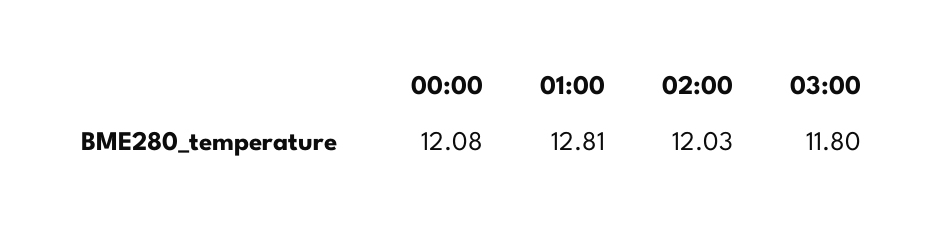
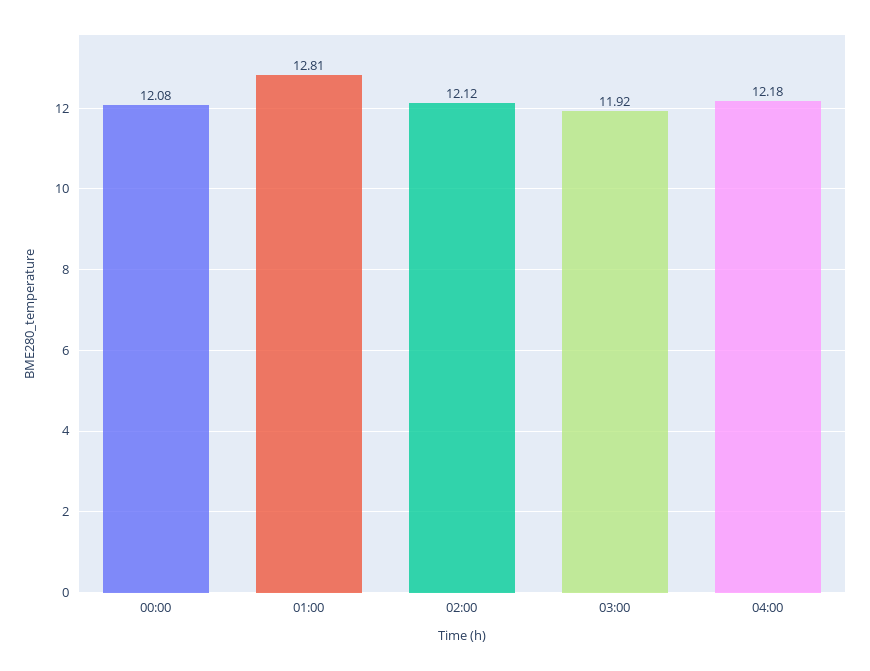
02:00: 12.03 -> 12.12
03:00: 11.8 -> 11.92
04:00: none -> 12.18

